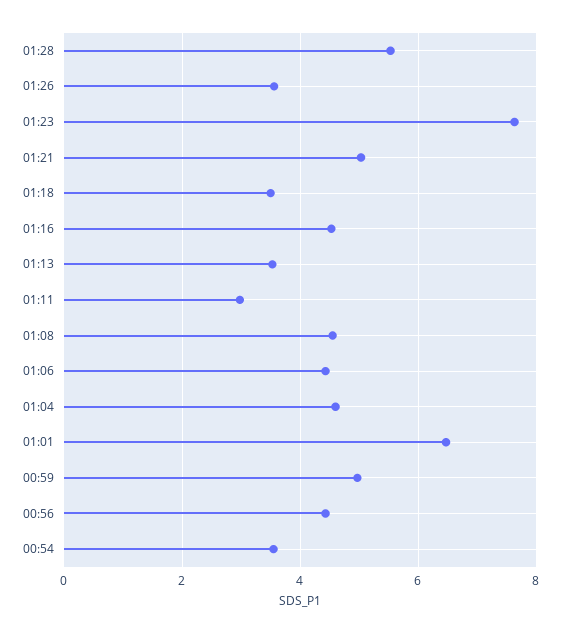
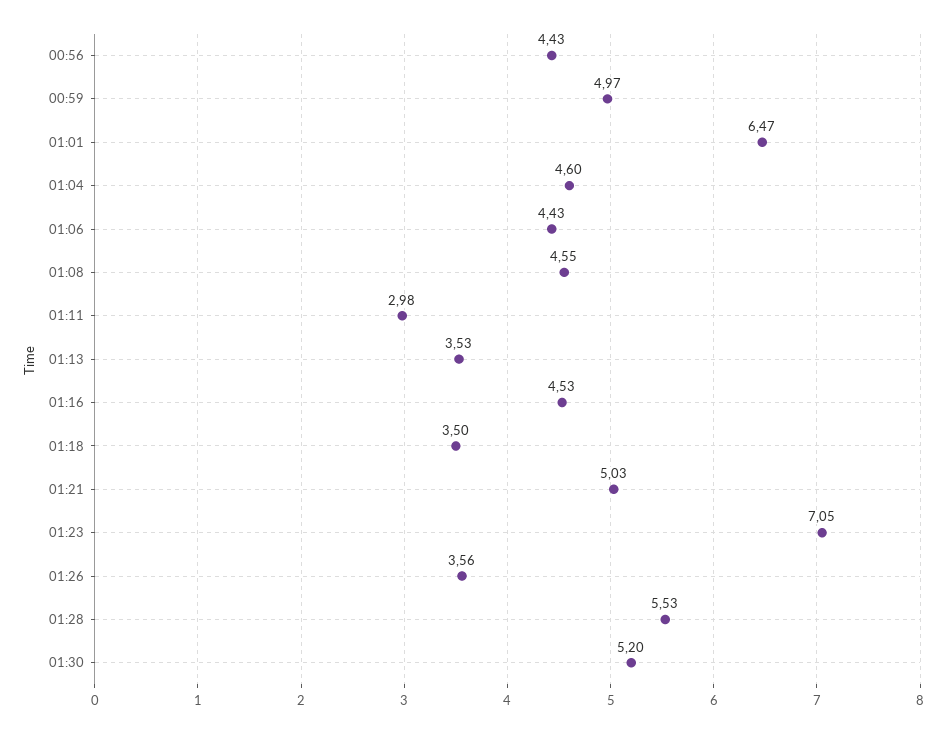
01:23: 7.6 -> 7.05
00:54: 3.6 -> none
01:30: none -> 5.2

